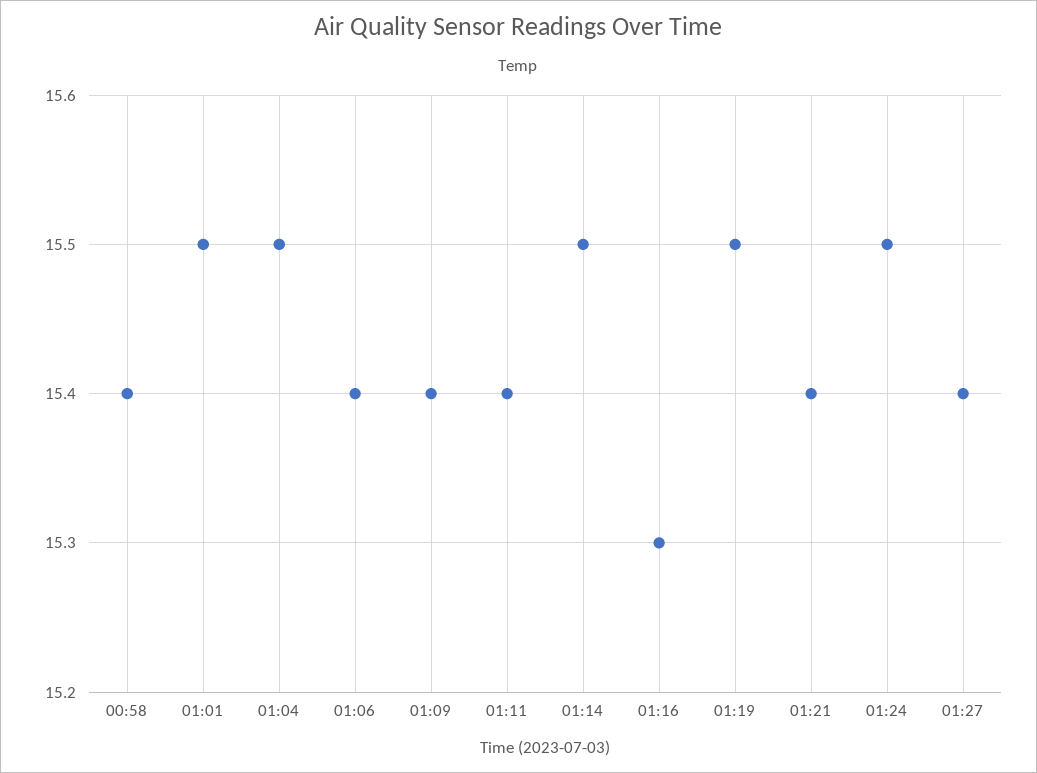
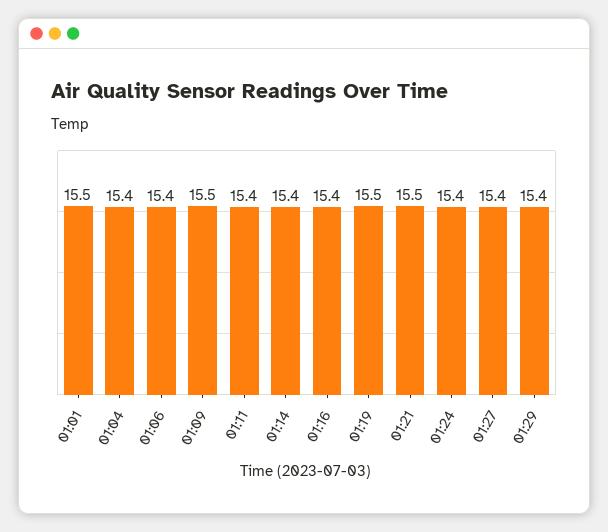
00:58: 15.4 -> none
01:04: 15.5 -> 15.4
01:09: 15.4 -> 15.5
01:14: 15.5 -> 15.4
01:16: 15.3 -> 15.4
01:21: 15.4 -> 15.5
01:24: 15.5 -> 15.4
01:29: none -> 15.4

